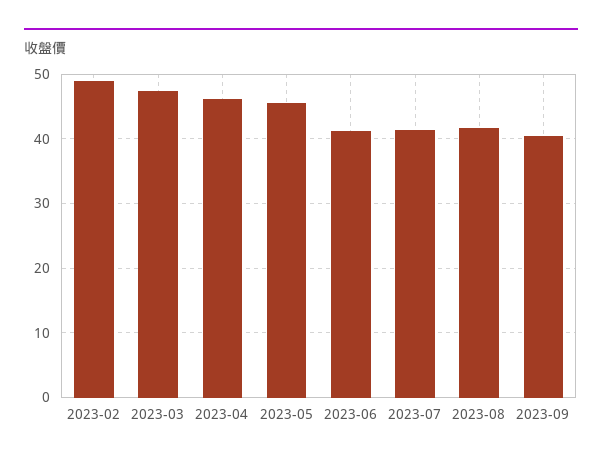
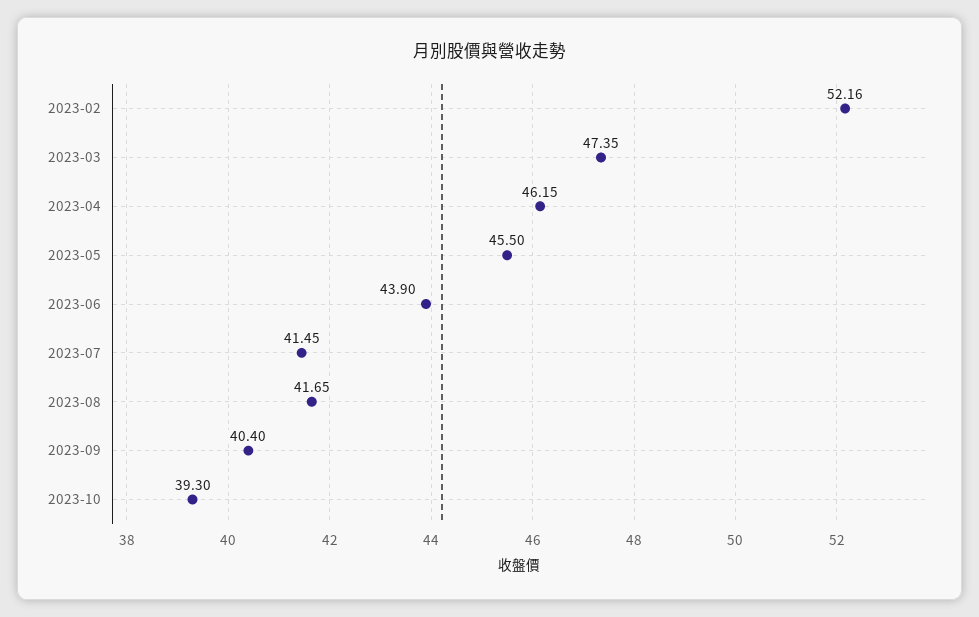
2023-02: 49 -> 52.16
2023-06: 41 -> 43.9
2023-10: none -> 39.3

